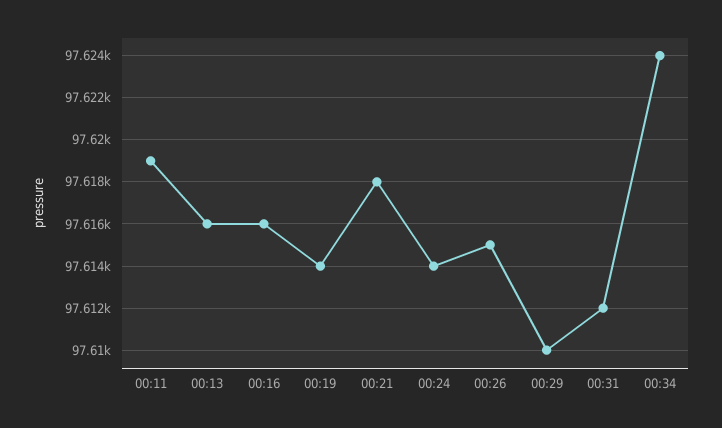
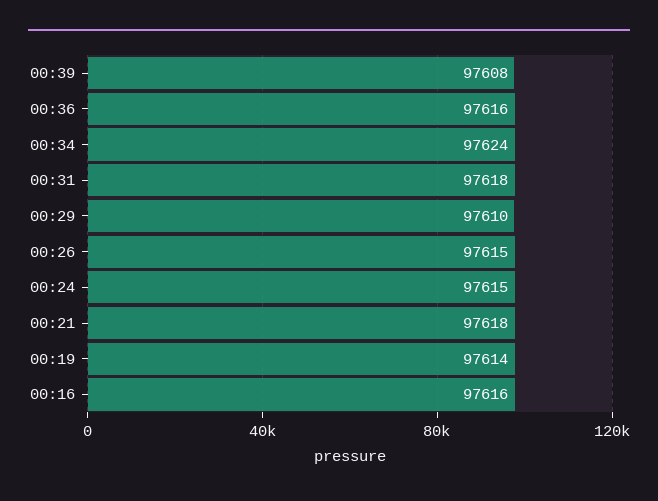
00:11: 97619 -> none
00:13: 97616 -> none
00:24: 97614 -> 97615
00:31: 97612 -> 97618
00:39: none -> 97608
00:36: none -> 97616

